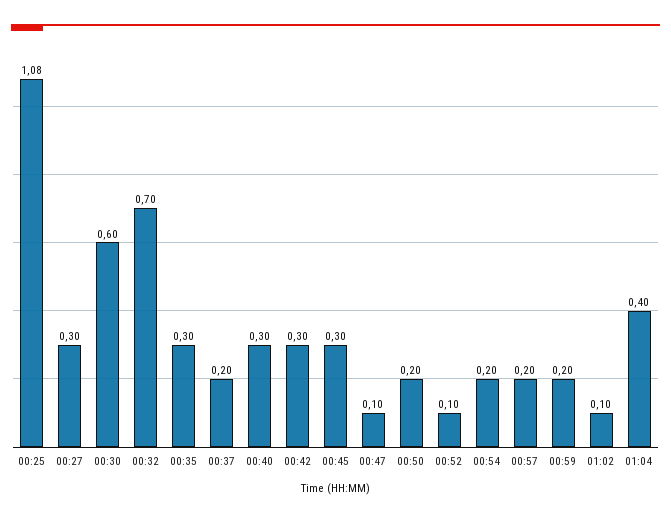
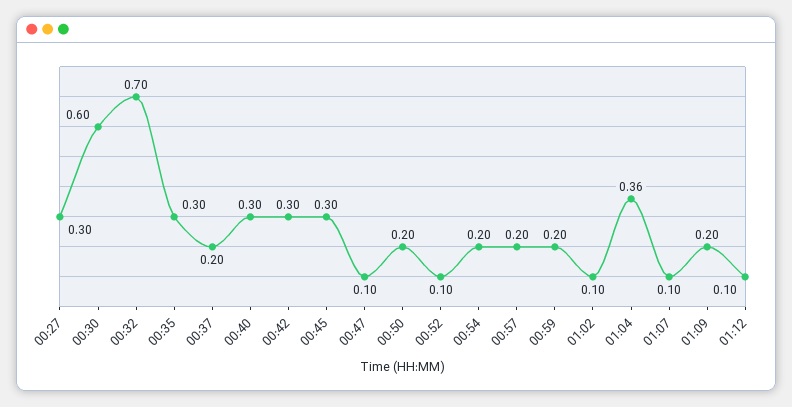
00:25: 1.08 -> none
01:04: 0.4 -> 0.36
01:07: none -> 0.1
01:09: none -> 0.2
01:12: none -> 0.1

